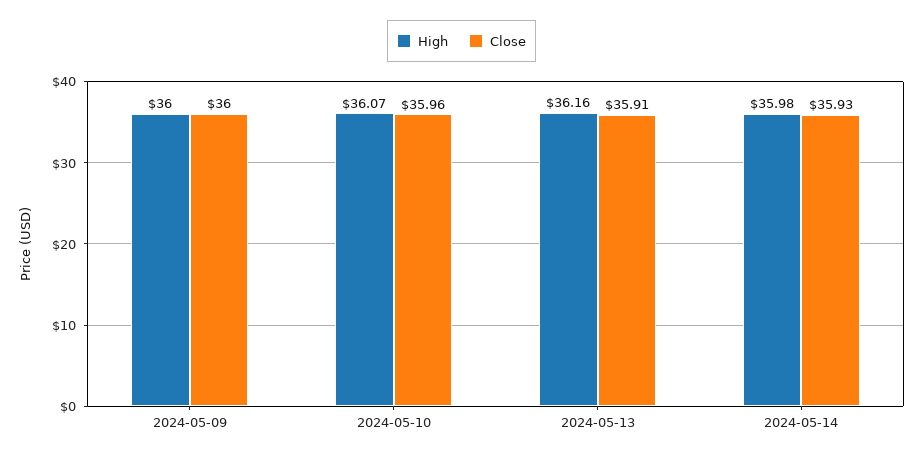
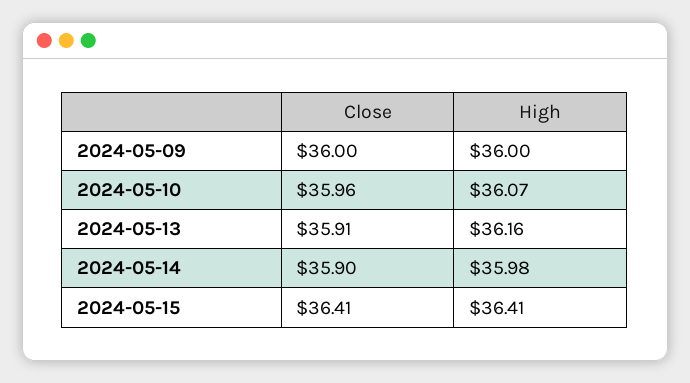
Close, 2024-05-14: 35.93 -> 35.9
Close, 2024-05-15: none -> 36.41
High, 2024-05-15: none -> 36.41

